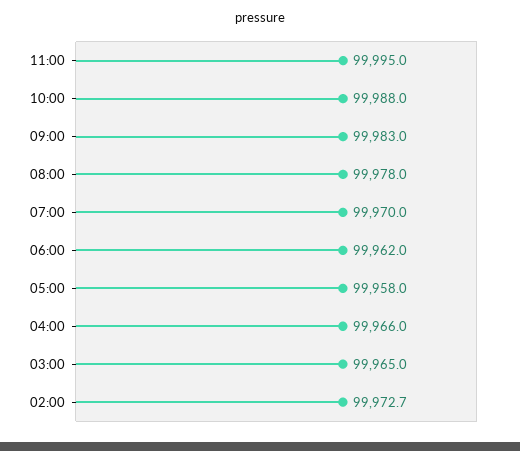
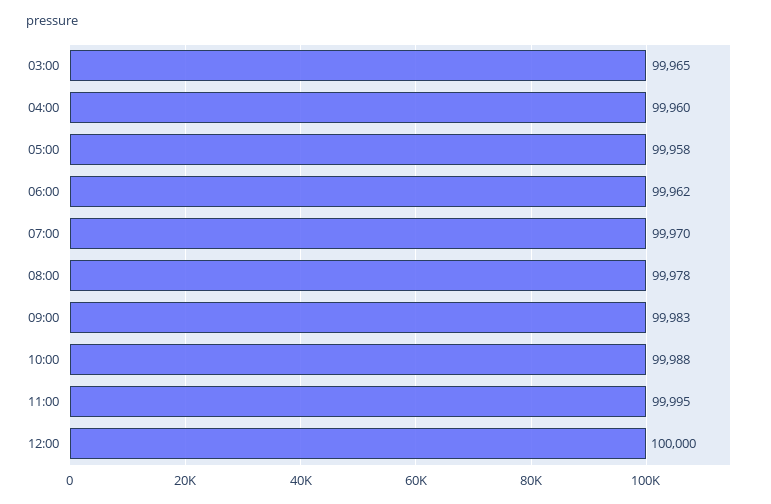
04:00: 99966 -> 99960
02:00: 99972.7 -> none
12:00: none -> 100000

